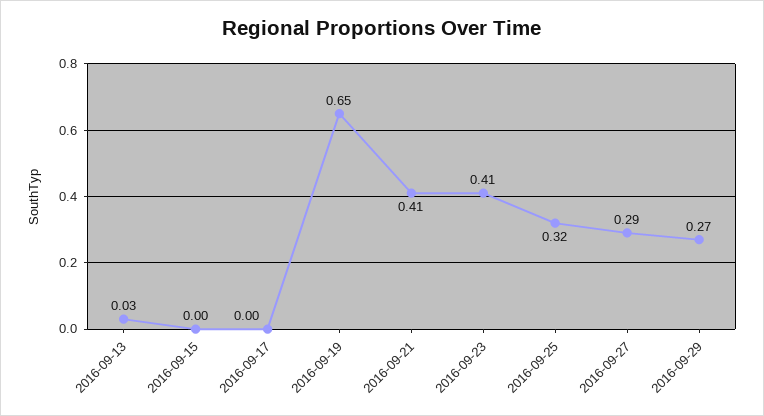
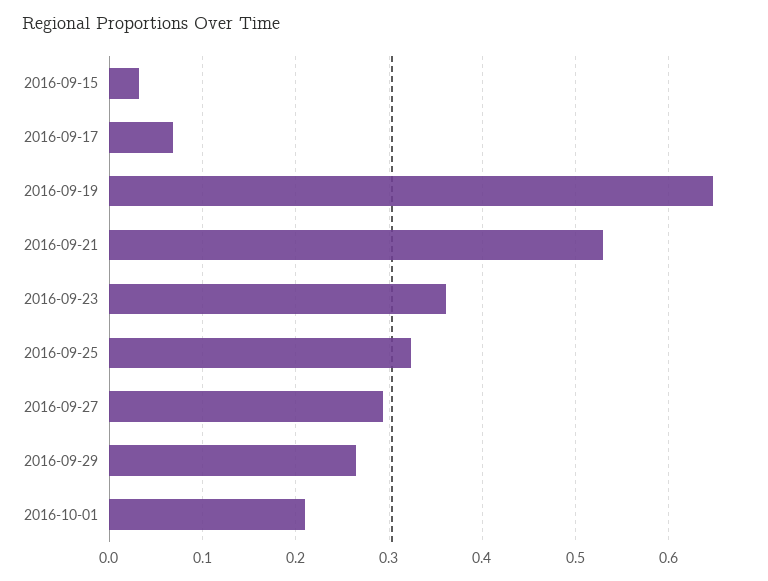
2016-09-13: 0.03 -> none
2016-09-15: 0 -> 0.03
2016-09-17: 0 -> 0.07
2016-09-21: 0.41 -> 0.53
2016-09-23: 0.41 -> 0.36
2016-10-01: none -> 0.21

